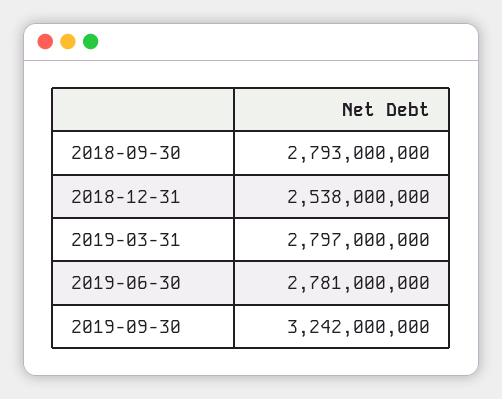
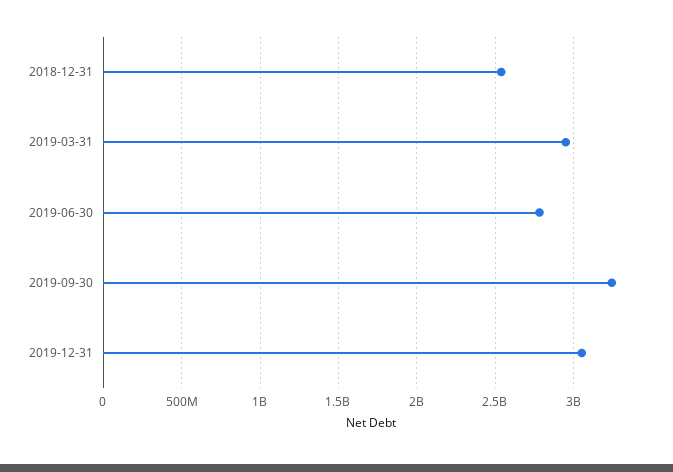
2018-09-30: 2793000000 -> none
2019-03-31: 2797000000 -> 2950000000
2019-12-31: none -> 3050000000

